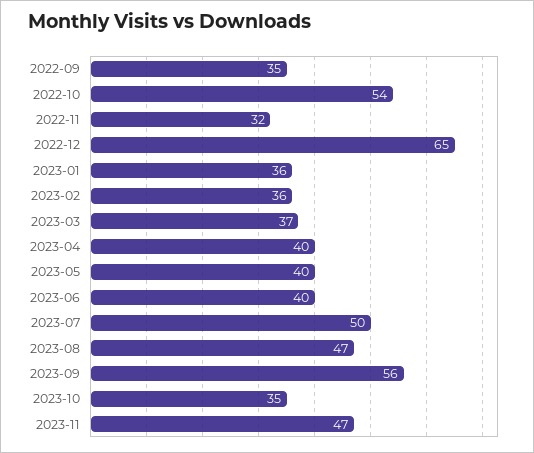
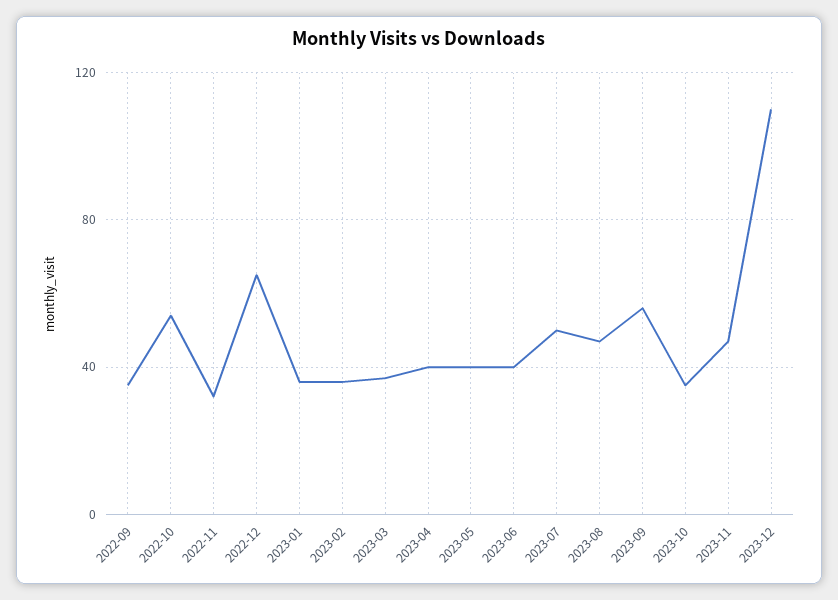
2023-12: none -> 110

